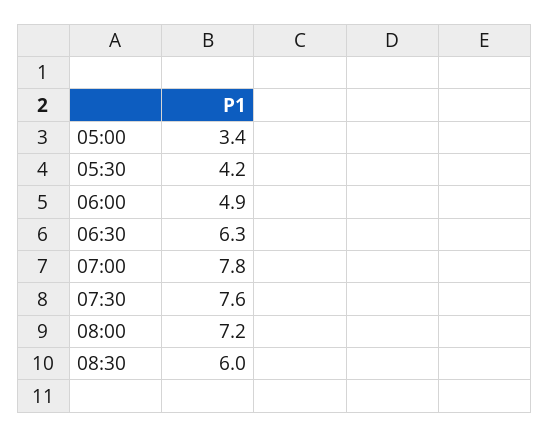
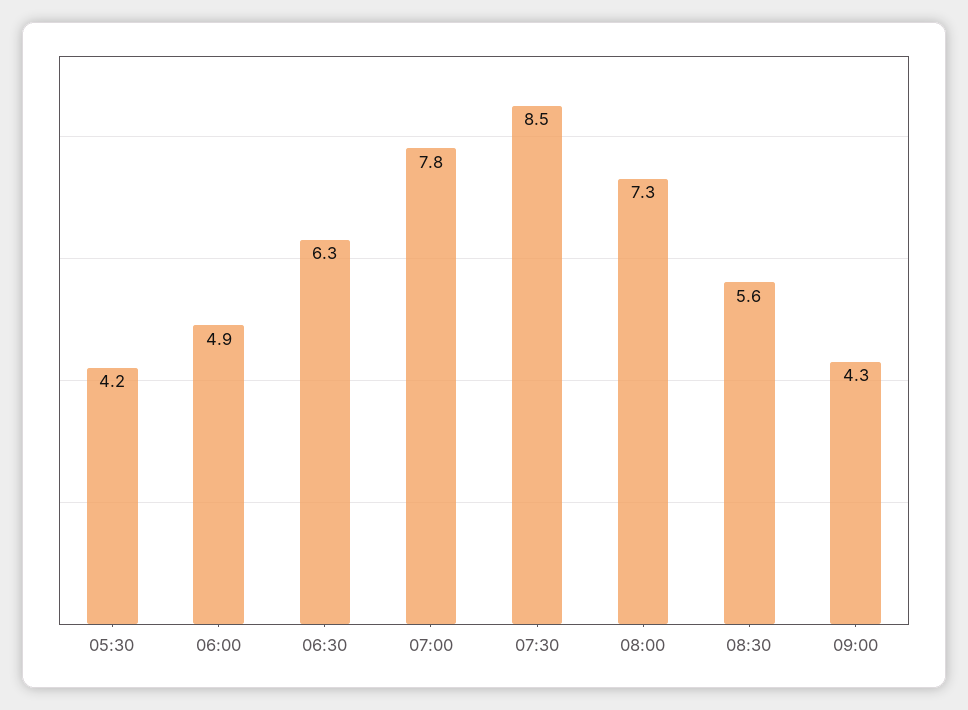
05:00: 3.4 -> none
07:30: 7.6 -> 8.5
08:00: 7.2 -> 7.3
08:30: 6 -> 5.6
09:00: none -> 4.3

